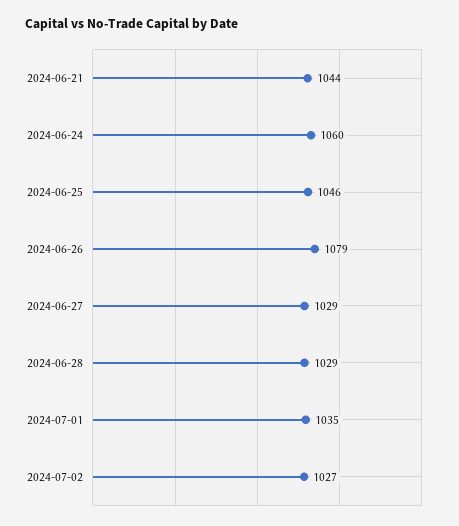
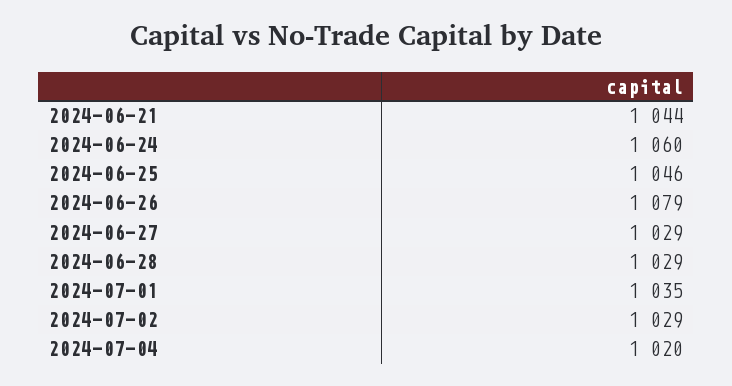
2024-07-02: 1027 -> 1029
2024-07-04: none -> 1020

